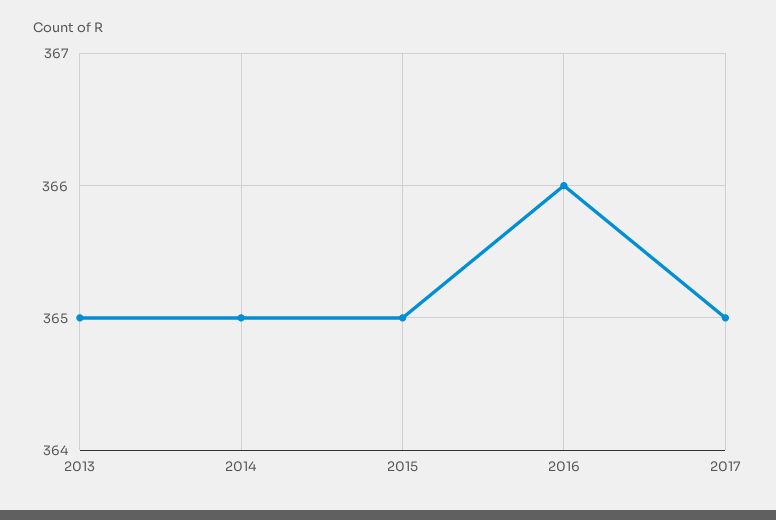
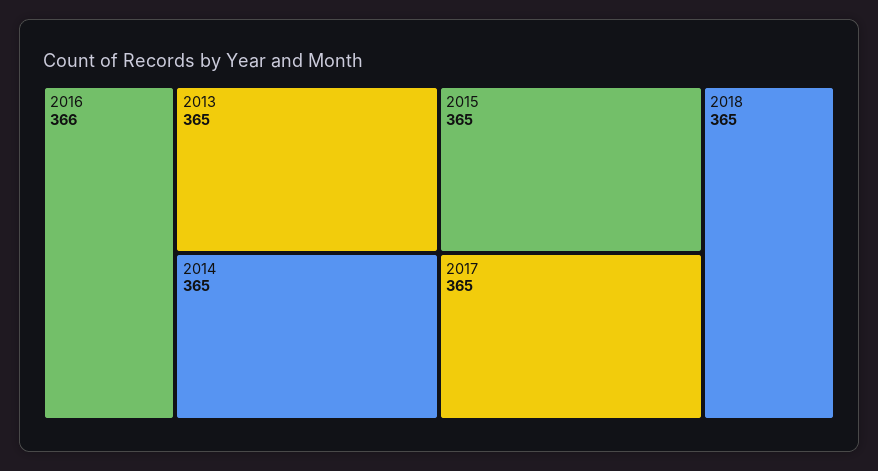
2018: none -> 365

